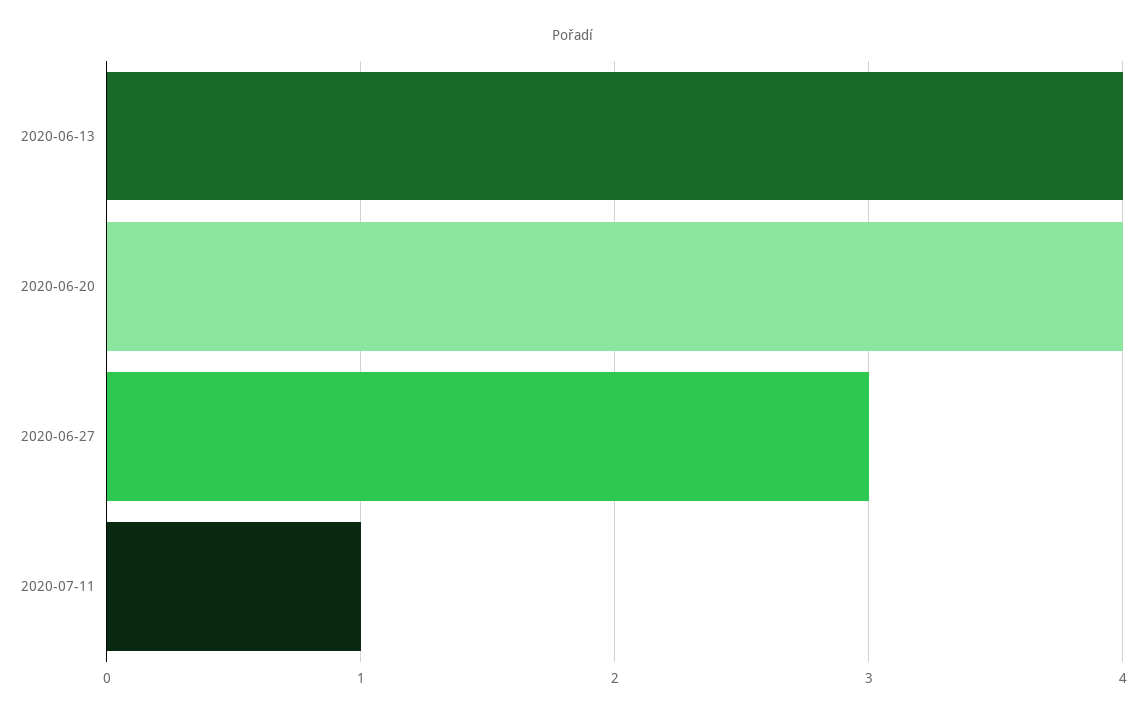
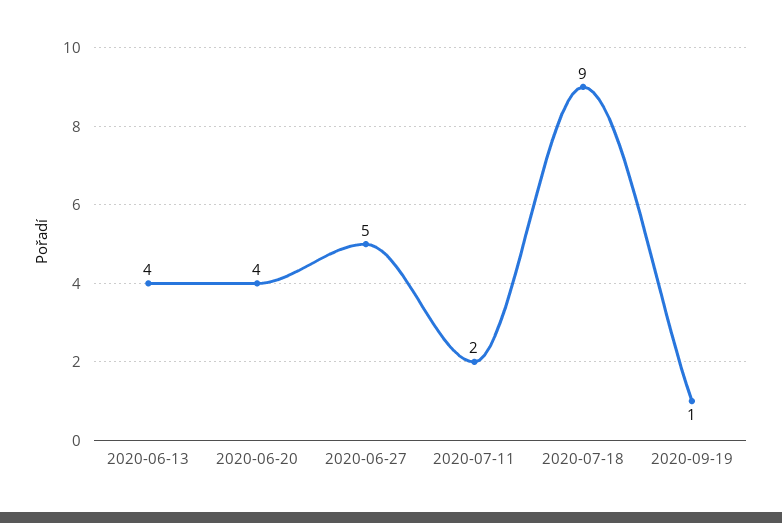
2020-06-27: 3 -> 5
2020-07-11: 1 -> 2
2020-07-18: none -> 9
2020-09-19: none -> 1

